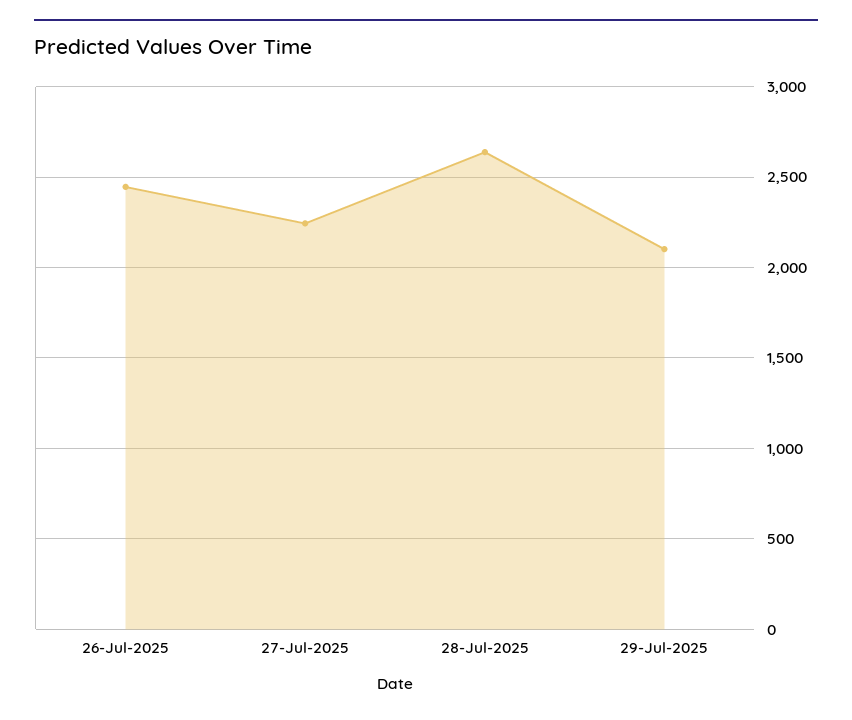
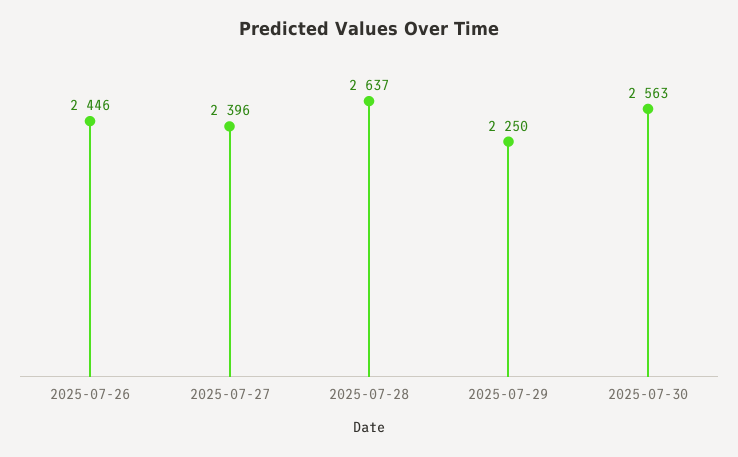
27-Jul-2025: 2250 -> 2396
29-Jul-2025: 2100 -> 2250
2025-07-30: none -> 2563

